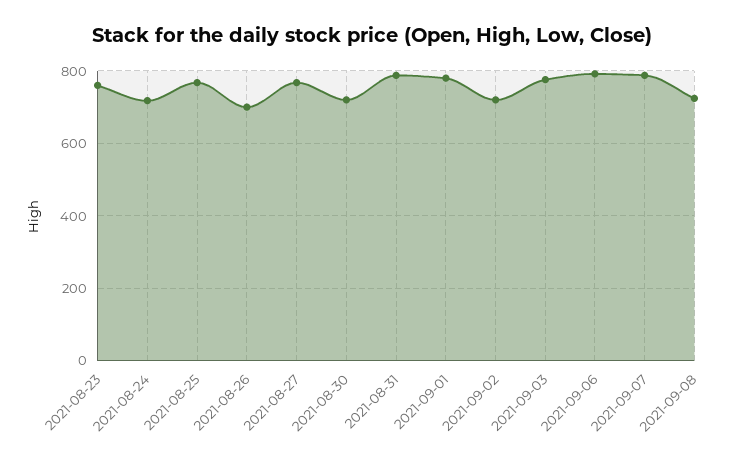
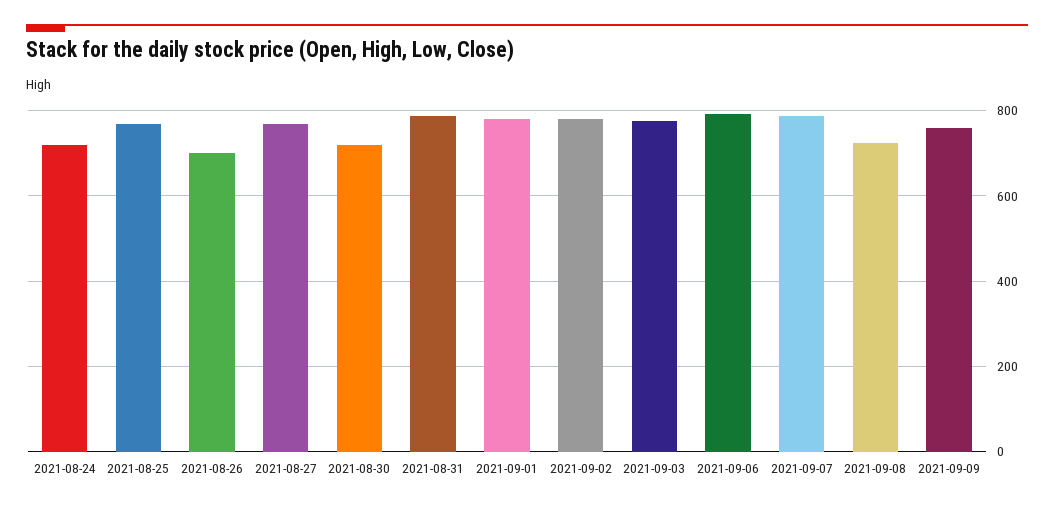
2021-08-23: 760 -> none
2021-09-02: 720 -> 780
2021-09-09: none -> 760

